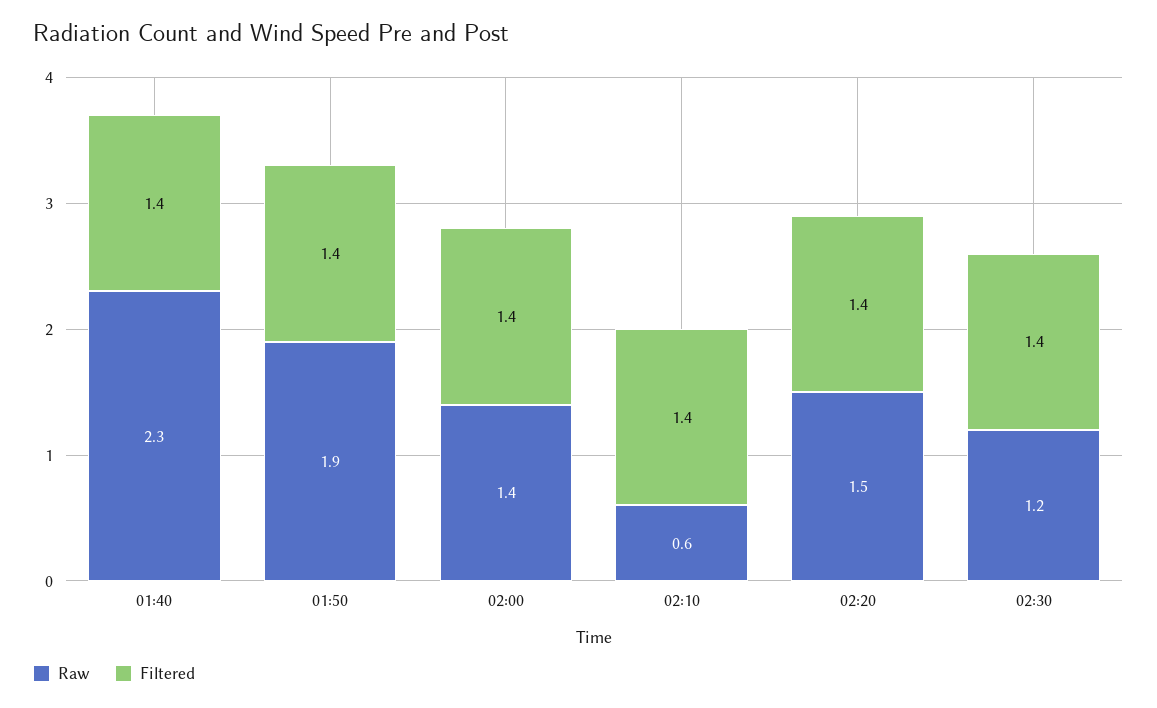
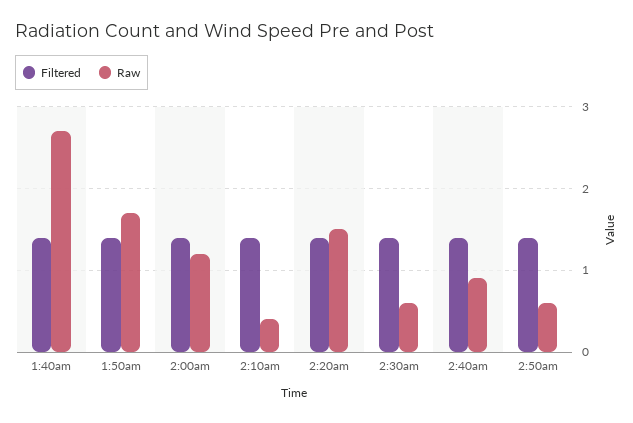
Raw, 01:40: 2.3 -> 2.7
Raw, 01:50: 1.9 -> 1.7
Raw, 02:00: 1.4 -> 1.2
Raw, 02:10: 0.6 -> 0.4
Raw, 02:30: 1.2 -> 0.6
Filtered, 2:40am: none -> 1.4
Raw, 2:40am: none -> 0.9
Filtered, 2:50am: none -> 1.4
Raw, 2:50am: none -> 0.6

